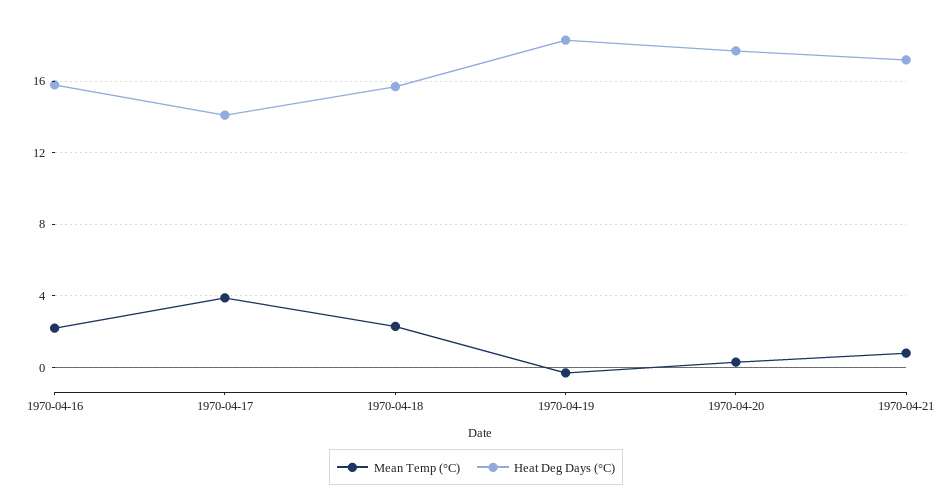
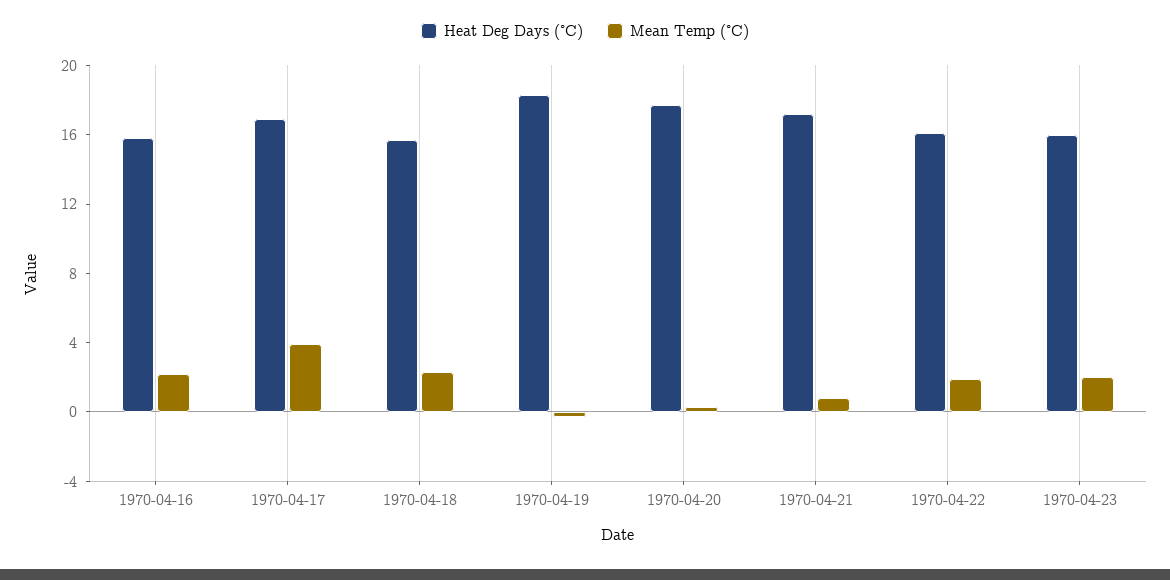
Heat Deg Days (°C), 1970-04-17: 14 -> 17
Heat Deg Days (°C), 1970-04-22: none -> 16
Mean Temp (°C), 1970-04-22: none -> 2
Heat Deg Days (°C), 1970-04-23: none -> 16
Mean Temp (°C), 1970-04-23: none -> 2

